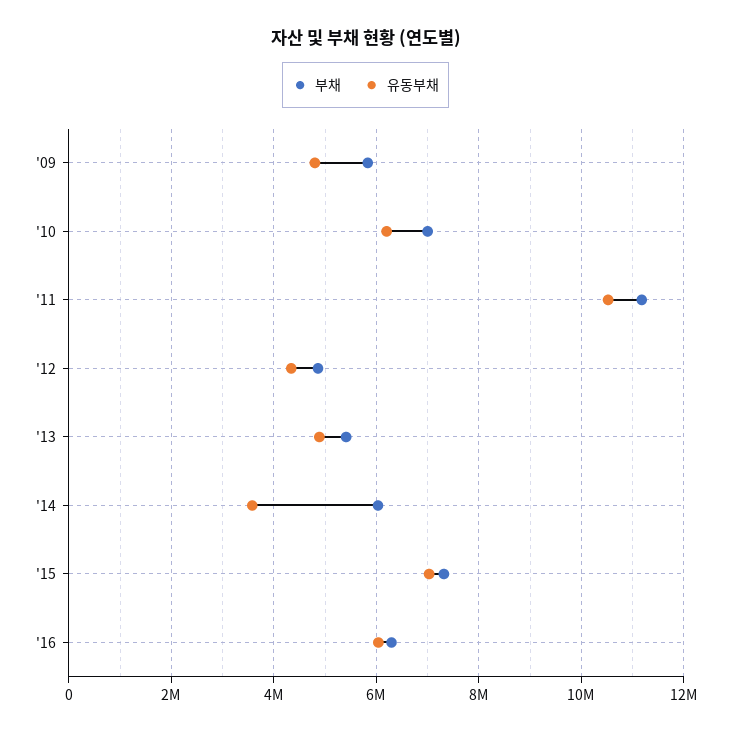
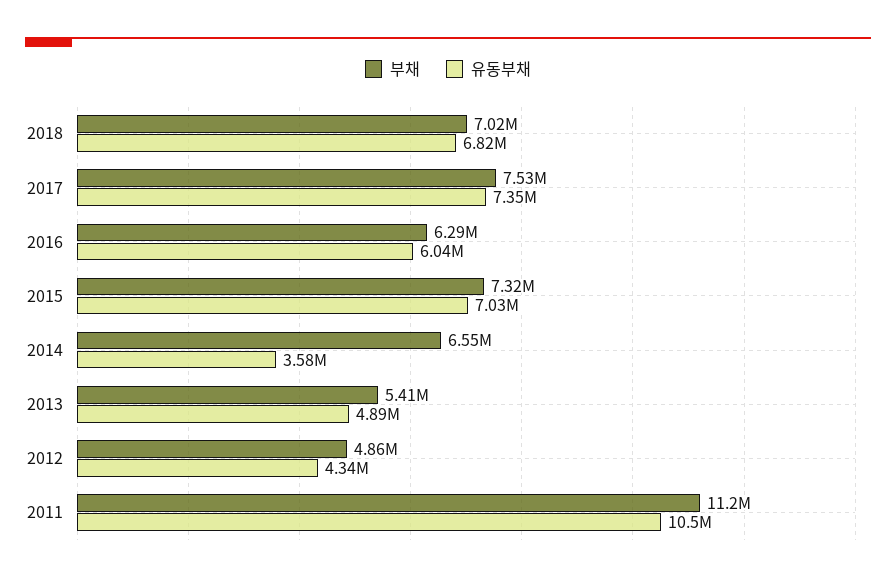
부채, '09: 5800000 -> none
유동부채, '09: 4800000 -> none
부채, '10: 7000000 -> none
유동부채, '10: 6200000 -> none
부채, '14: 6000000 -> 6550000
부채, 2018: none -> 7020000
유동부채, 2018: none -> 6820000
부채, 2017: none -> 7530000
유동부채, 2017: none -> 7350000

